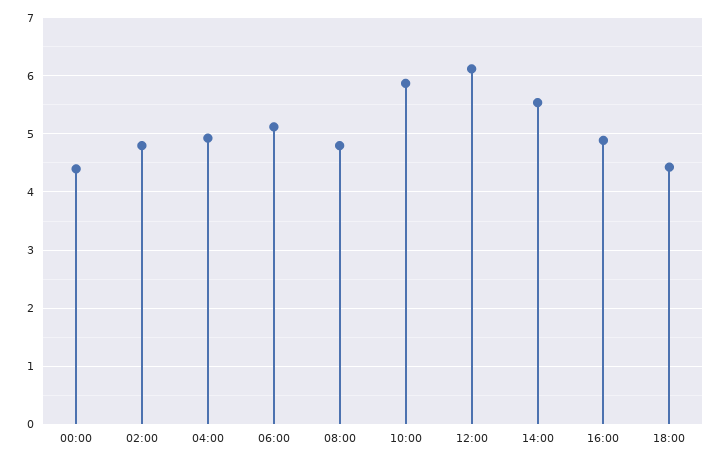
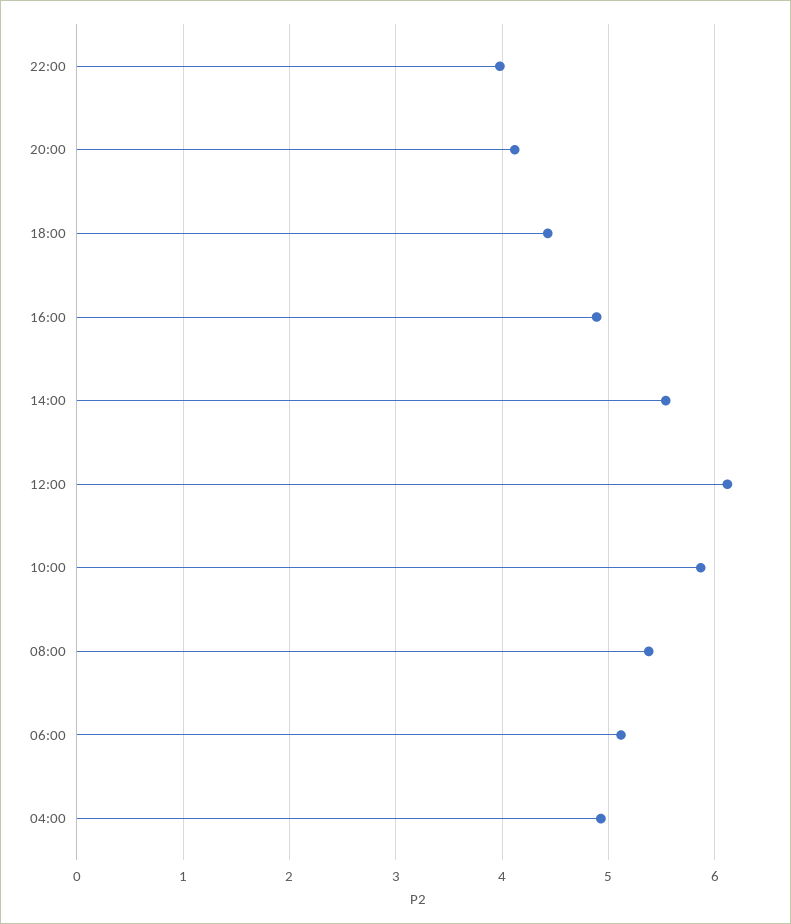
00:00: 4.4 -> none
02:00: 4.8 -> none
08:00: 4.8 -> 5.4
22:00: none -> 4
20:00: none -> 4.1

